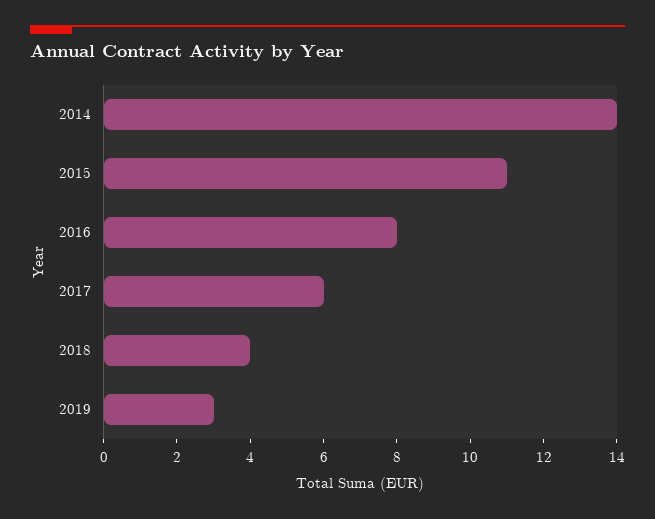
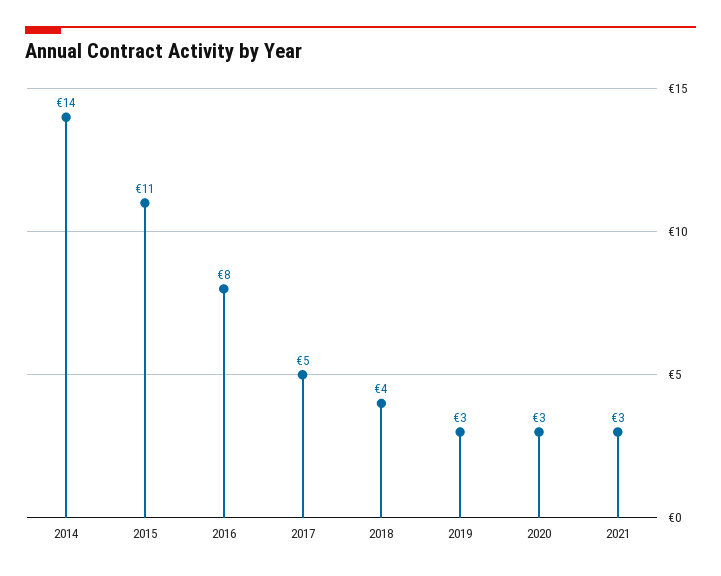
2017: 6 -> 5
2020: none -> 3
2021: none -> 3

